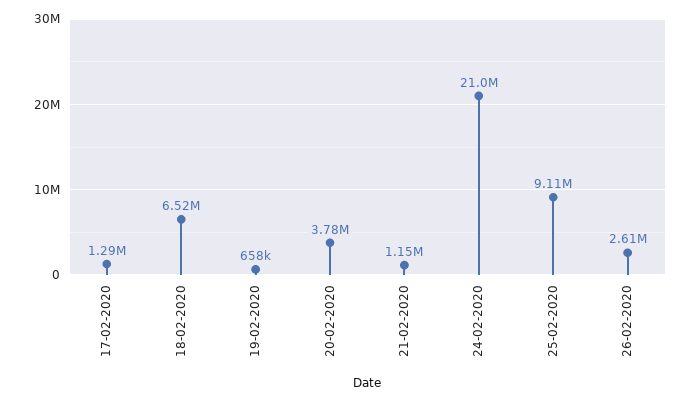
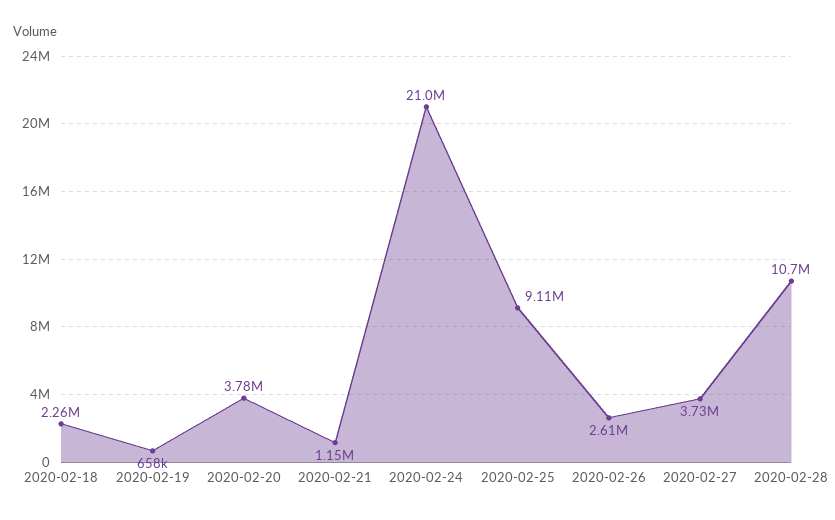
17-02-2020: 1290000 -> none
18-02-2020: 6520000 -> 2260000
2020-02-27: none -> 3730000
2020-02-28: none -> 10700000

